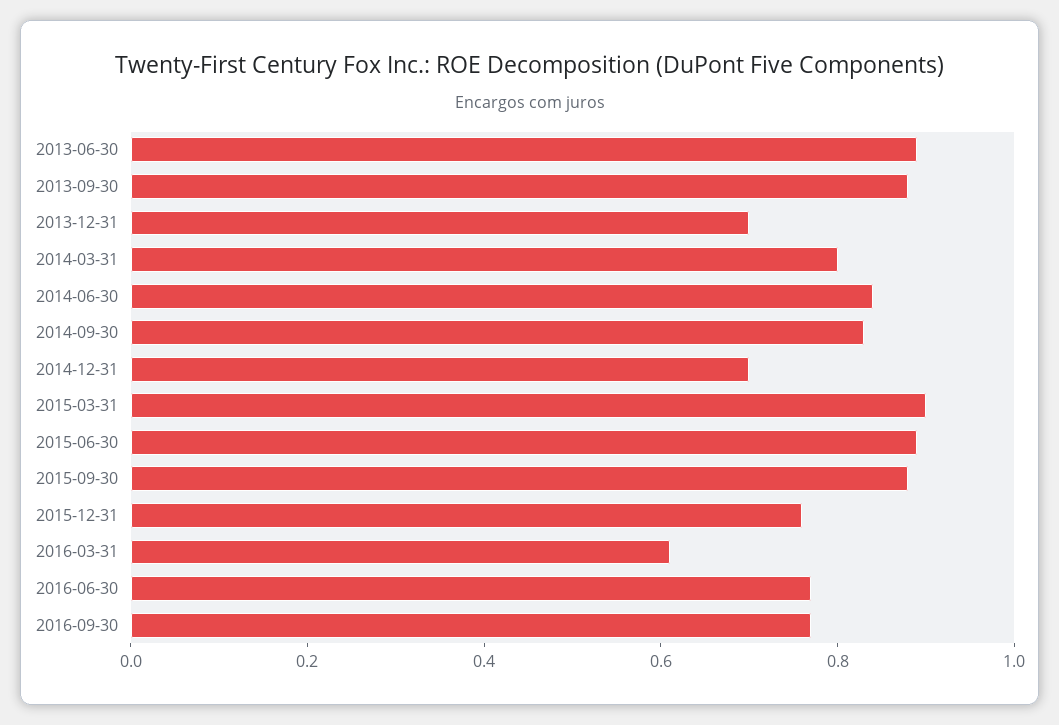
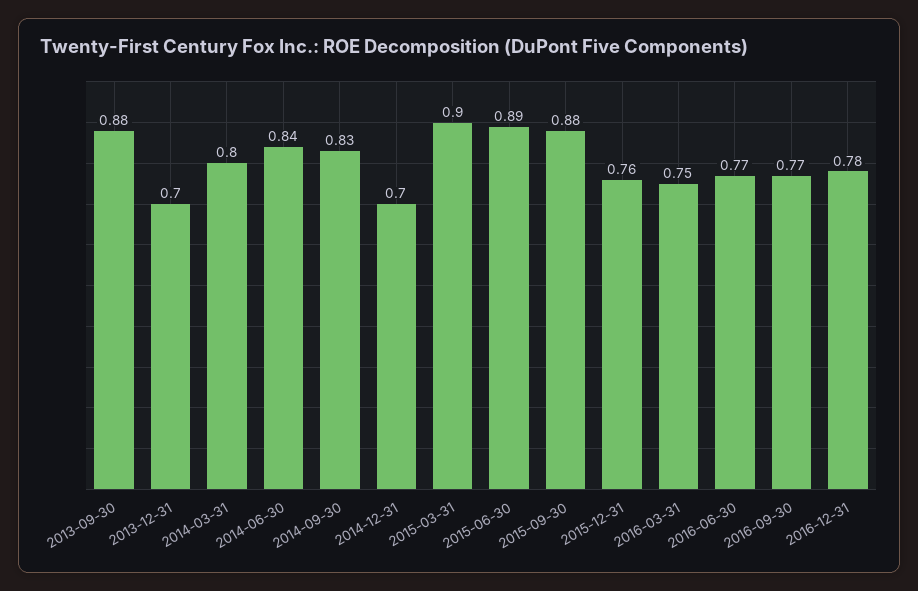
2013-06-30: 0.9 -> none
2016-03-31: 0.6 -> 0.75
2016-12-31: none -> 0.78

